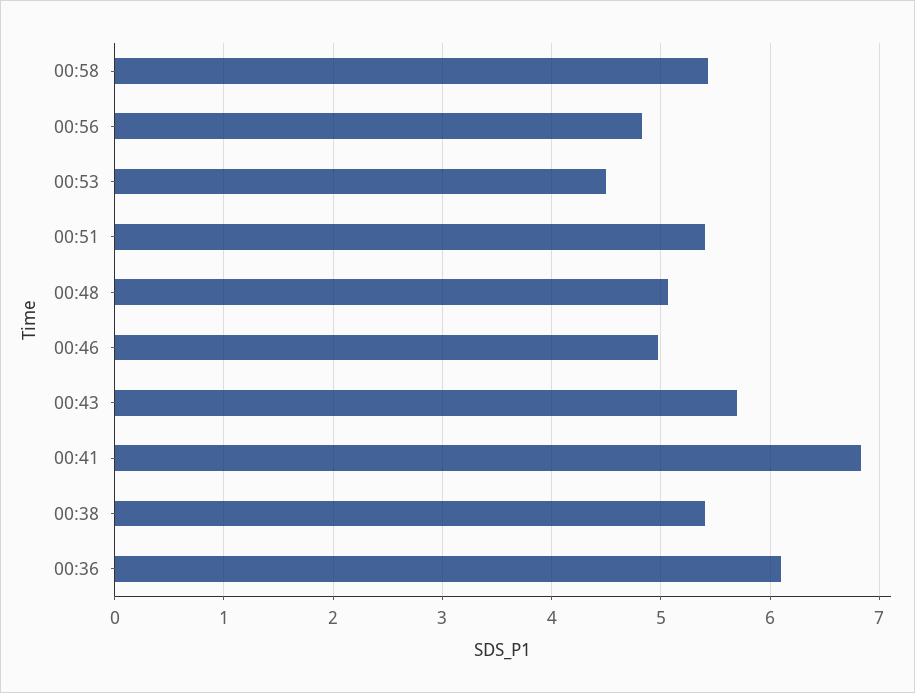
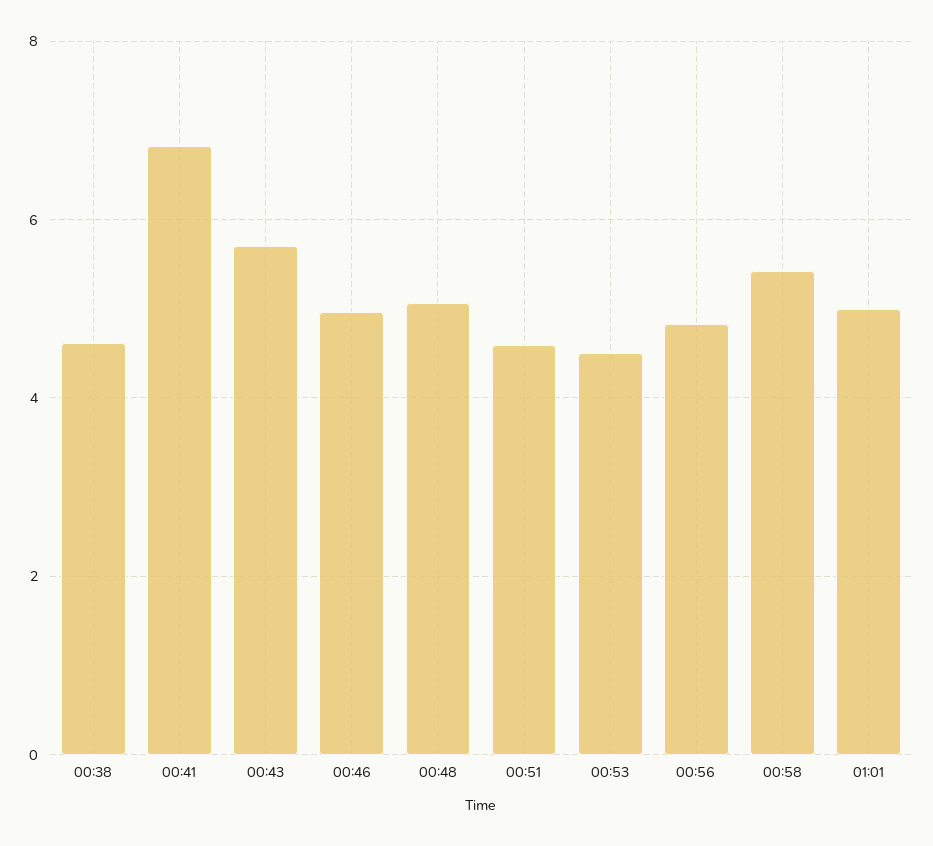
00:51: 5.4 -> 4.6
00:38: 5.4 -> 4.6
00:36: 6.1 -> none
01:01: none -> 5

